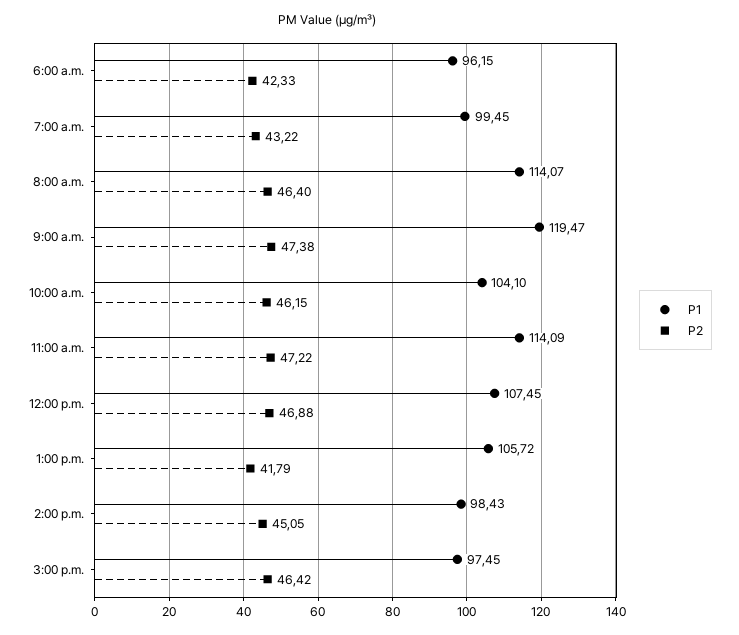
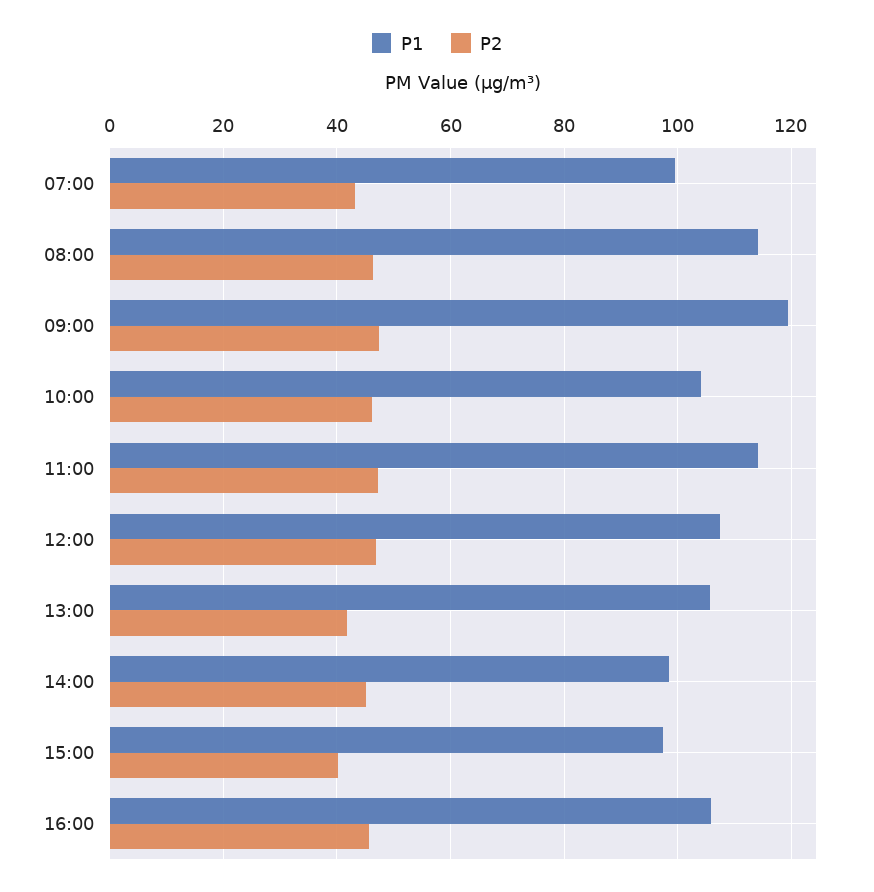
P1, 6:00 a.m.: 96.15 -> none
P2, 6:00 a.m.: 42.33 -> none
P2, 3:00 p.m.: 46.42 -> 40
P1, 16:00: none -> 106
P2, 16:00: none -> 46

